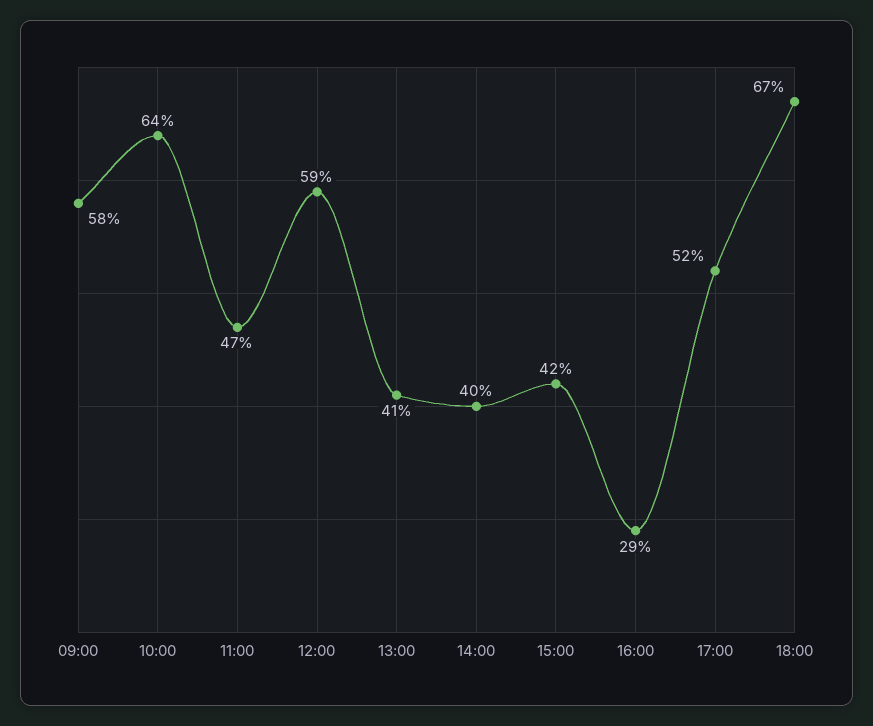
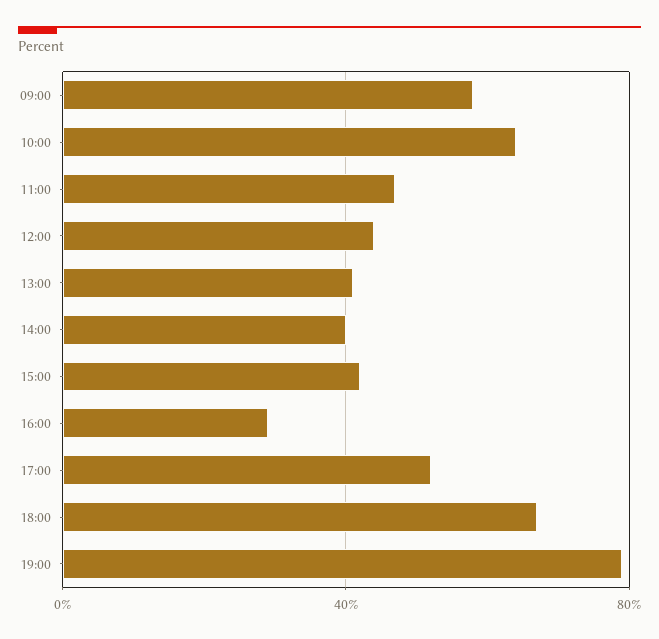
12:00: 59 -> 45
19:00: none -> 80

